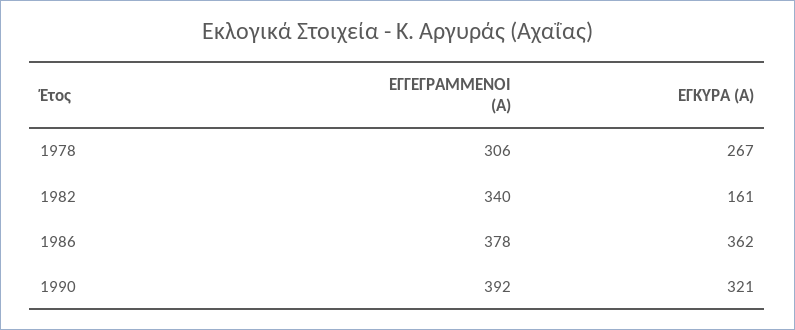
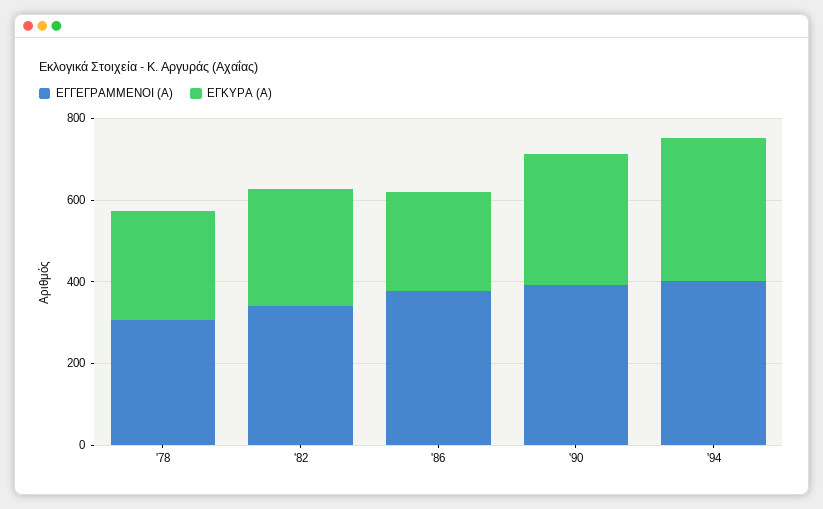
ΕΓΚΥΡΑ (Α), 1982: 161 -> 300
ΕΓΚΥΡΑ (Α), 1986: 362 -> 250
ΕΓΓΕΓΡΑΜΜΕΝΟΙ (Α), '94: none -> 400
ΕΓΚΥΡΑ (Α), '94: none -> 350

